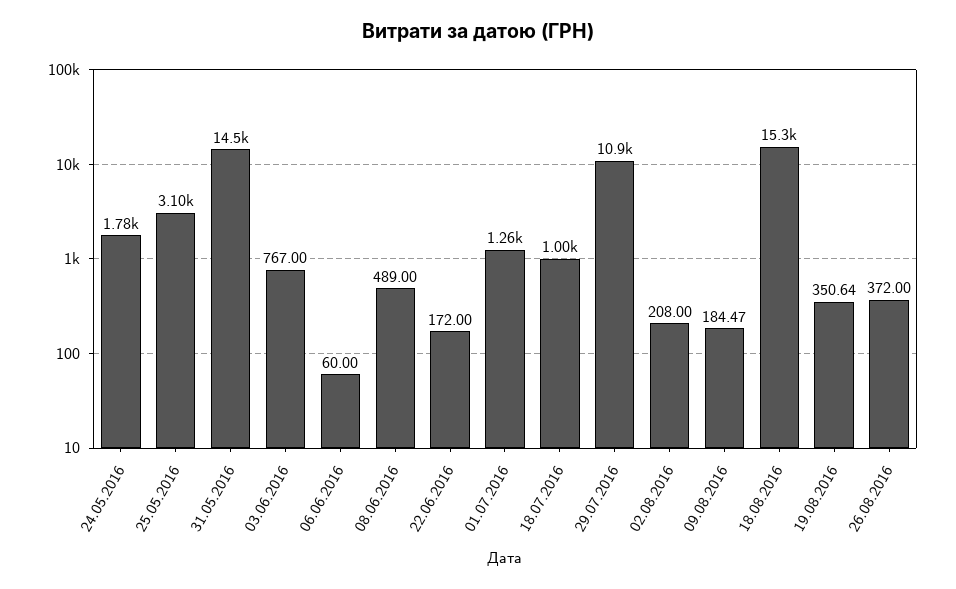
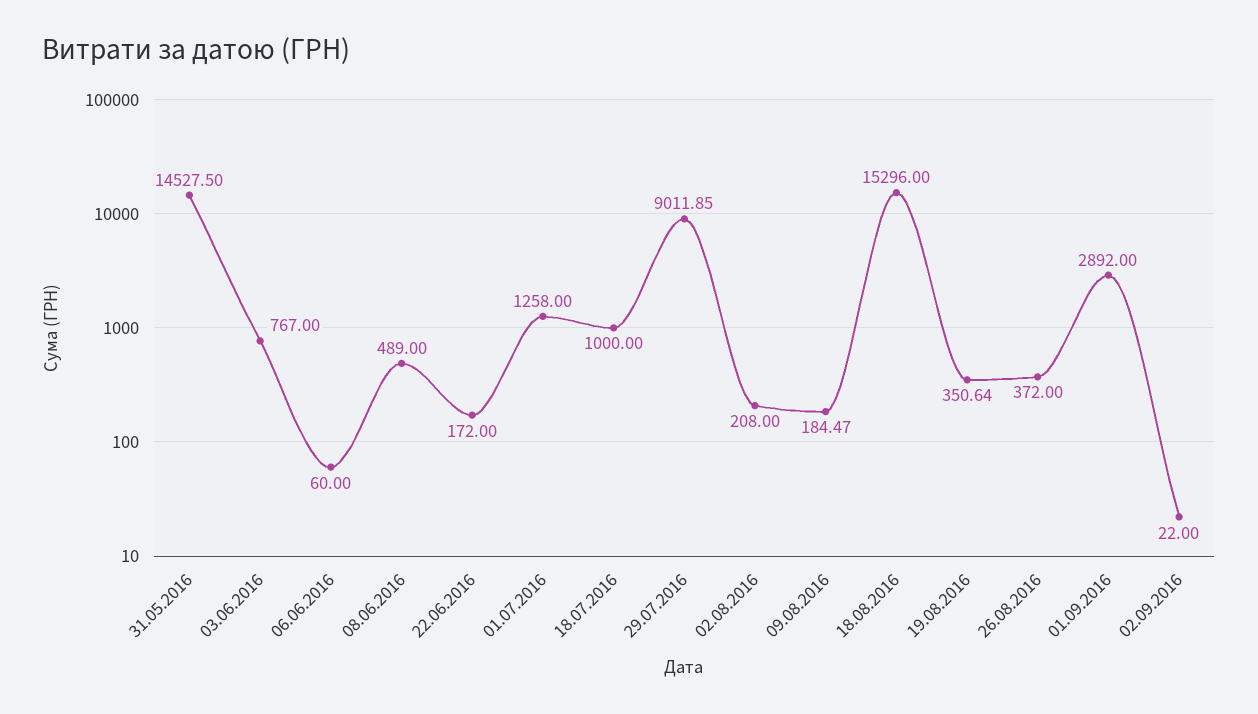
24.05.2016: 1780 -> none
25.05.2016: 3100 -> none
29.07.2016: 10900 -> 9011.85
01.09.2016: none -> 2892
02.09.2016: none -> 22

